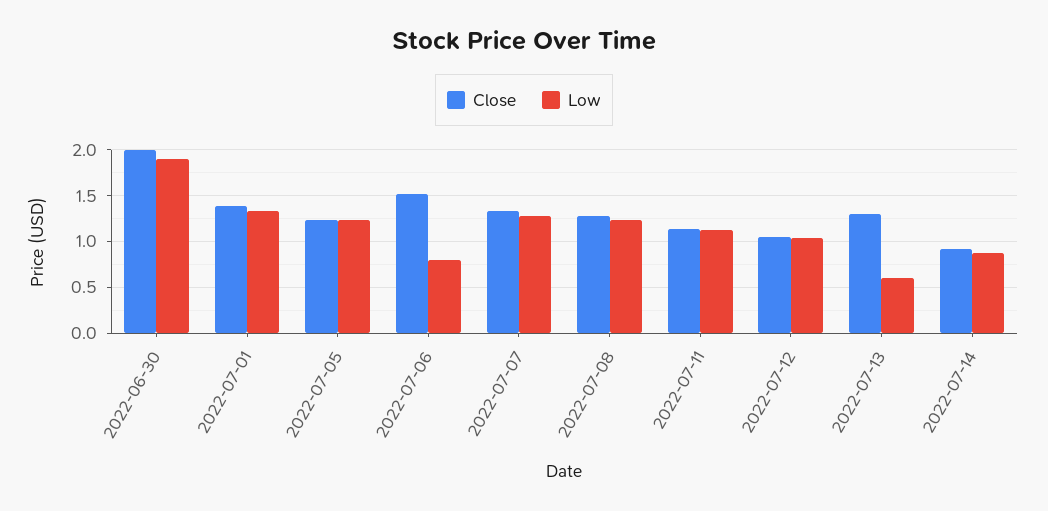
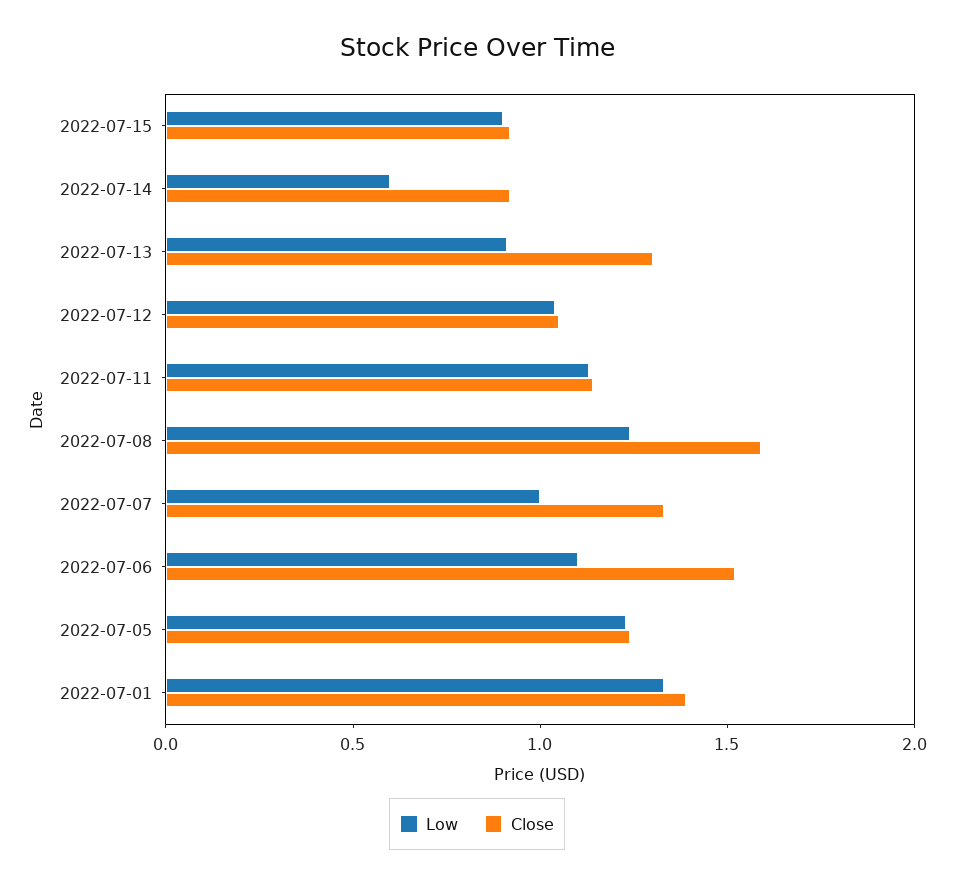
Close, 2022-06-30: 2 -> none
Low, 2022-06-30: 1.9 -> none
Low, 2022-07-06: 0.8 -> 1.1
Low, 2022-07-07: 1.3 -> 1
Close, 2022-07-08: 1.3 -> 1.6
Low, 2022-07-13: 0.6 -> 0.9
Low, 2022-07-14: 0.9 -> 0.6
Low, 2022-07-15: none -> 0.9
Close, 2022-07-15: none -> 0.9

